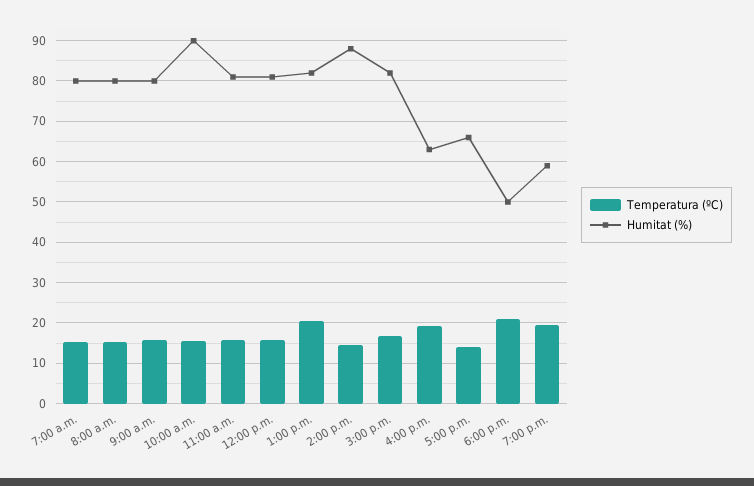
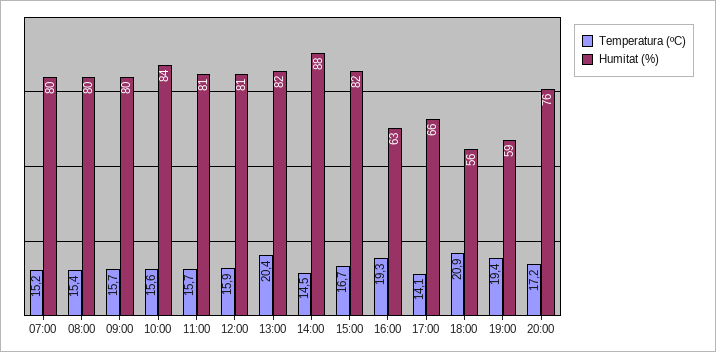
Humitat (%), 10:00 a.m.: 90 -> 84
Humitat (%), 6:00 p.m.: 50 -> 56
Temperatura (ºC), 20:00: none -> 17.2
Humitat (%), 20:00: none -> 76

